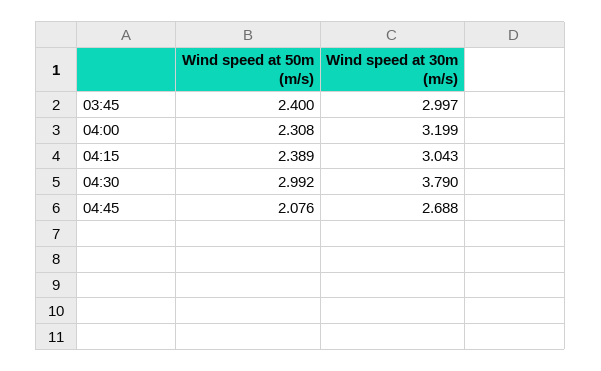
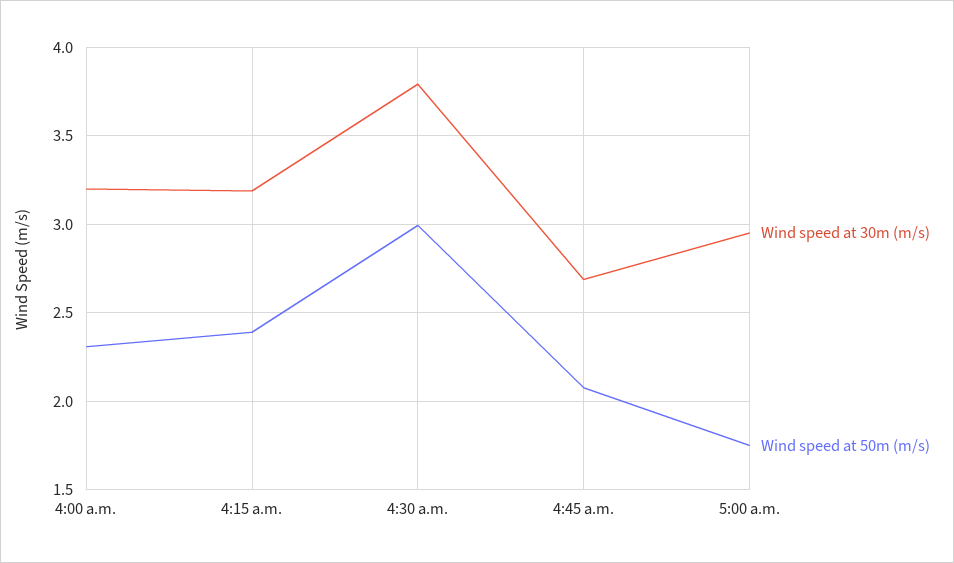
Wind speed at 50m (m/s), 03:45: 2.4 -> none
Wind speed at 30m (m/s), 03:45: 2.997 -> none
Wind speed at 30m (m/s), 04:15: 3.043 -> 3.2
Wind speed at 30m (m/s), 5:00 a.m.: none -> 2.95
Wind speed at 50m (m/s), 5:00 a.m.: none -> 1.75

